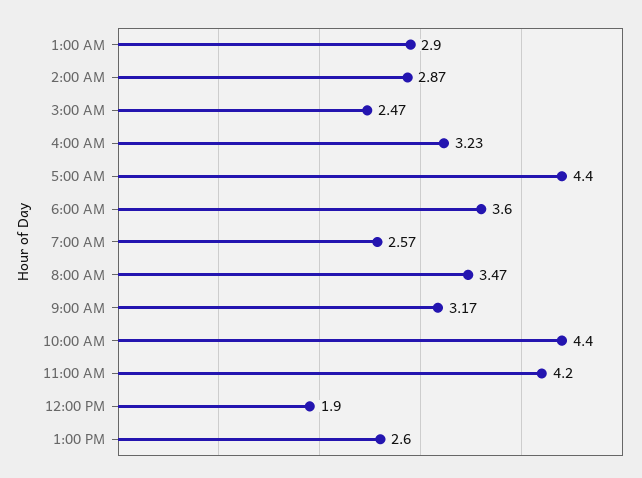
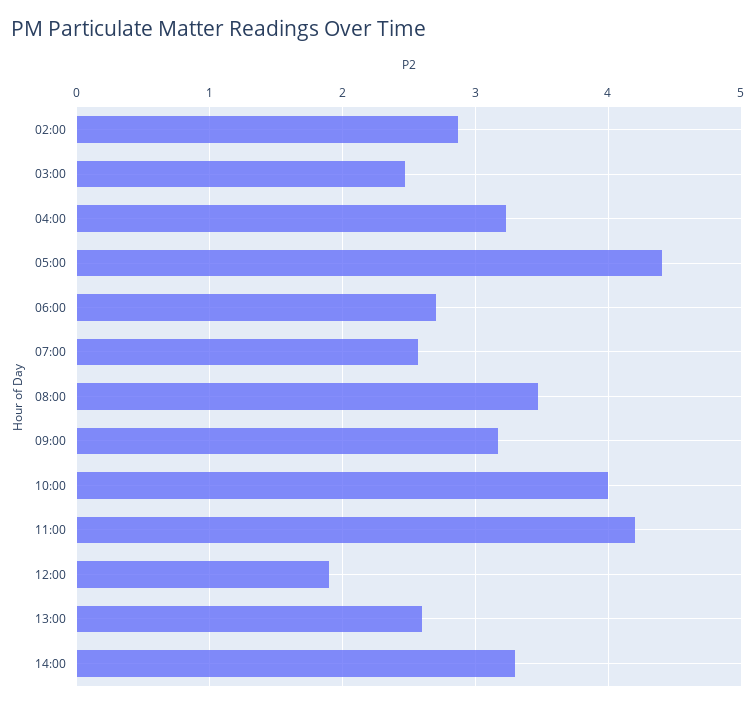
1:00 AM: 2.9 -> none
6:00 AM: 3.6 -> 2.7
10:00 AM: 4.4 -> 4
14:00: none -> 3.3

